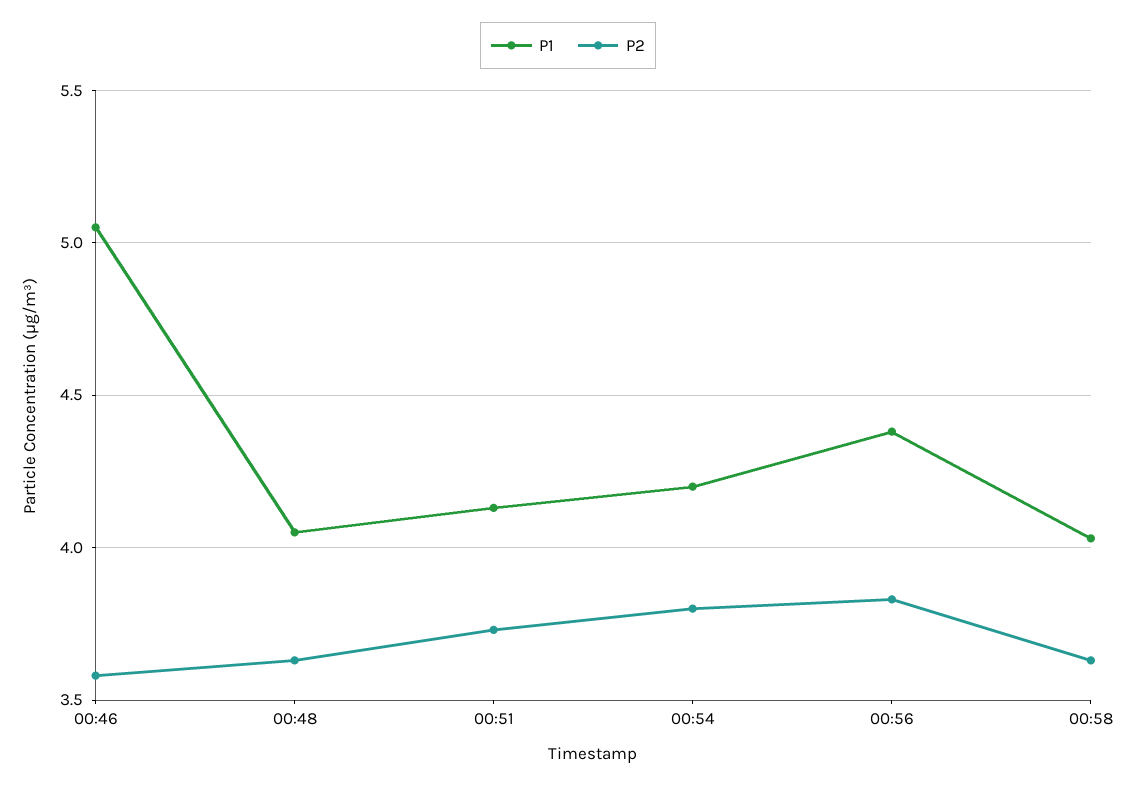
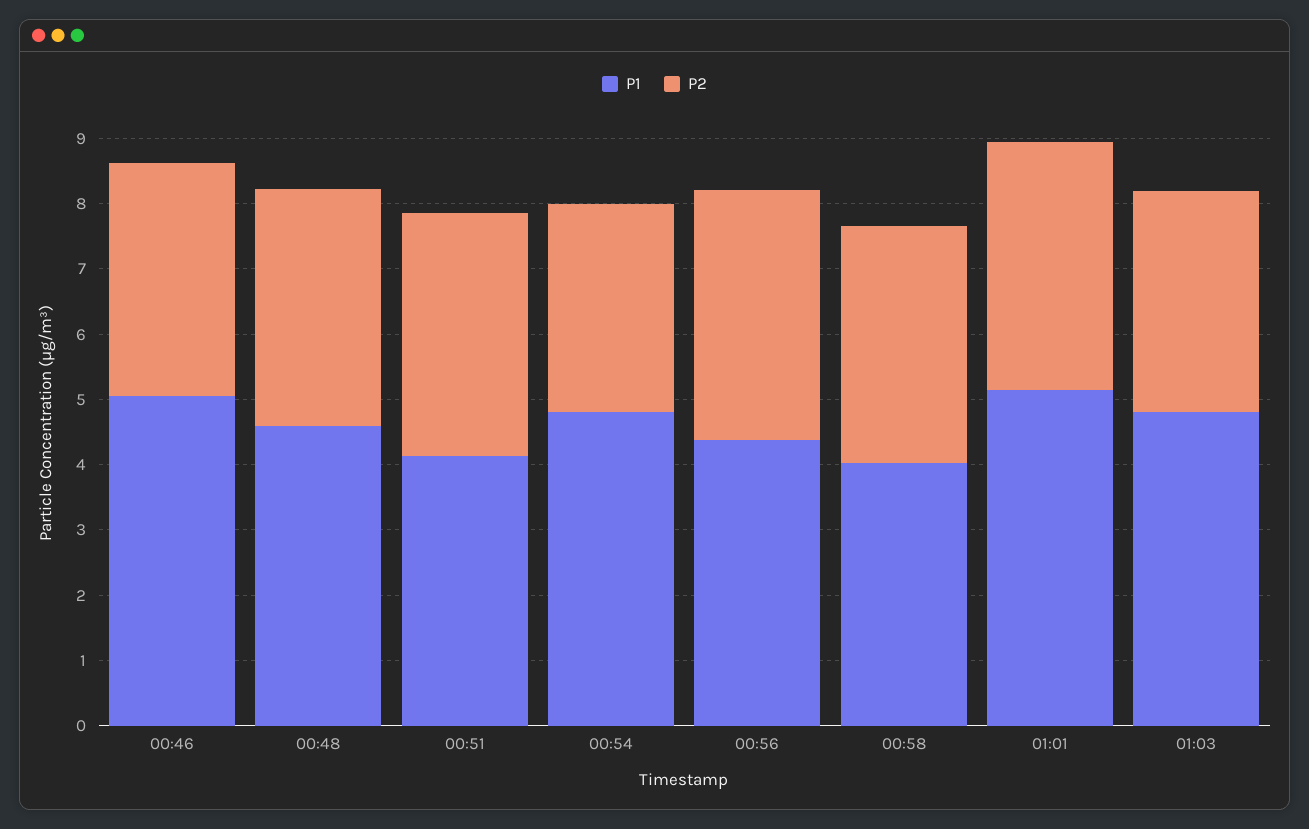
P1, 00:48: 4.05 -> 4.6
P1, 00:54: 4.2 -> 4.8
P2, 00:54: 3.8 -> 3.2
P1, 01:01: none -> 5.2
P2, 01:01: none -> 3.8
P1, 01:03: none -> 4.8
P2, 01:03: none -> 3.4

